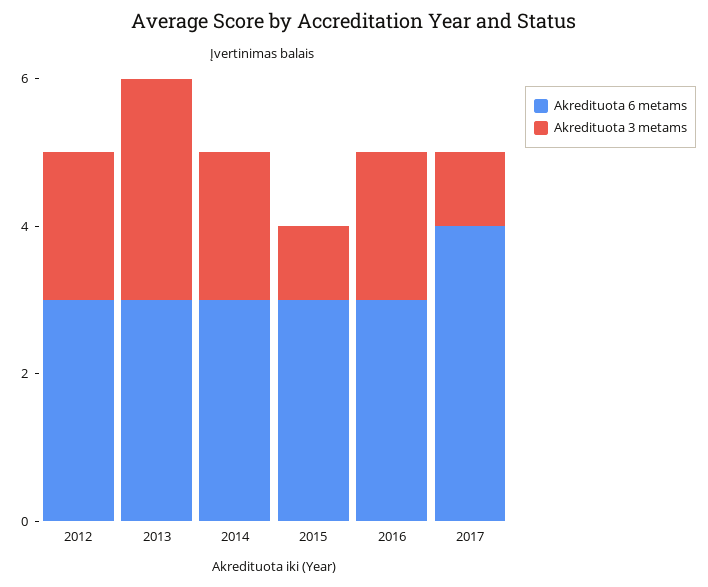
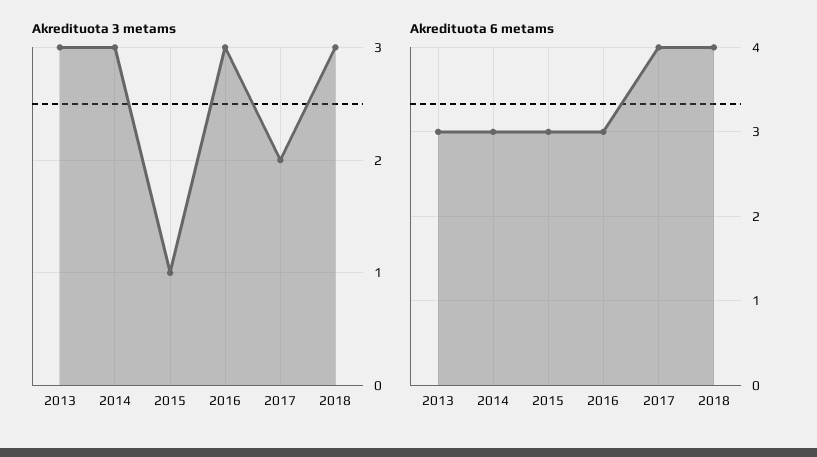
Akredituota 6 metams, 2012: 3 -> none
Akredituota 3 metams, 2012: 2 -> none
Akredituota 3 metams, 2014: 2 -> 3
Akredituota 3 metams, 2016: 2 -> 3
Akredituota 3 metams, 2017: 1 -> 2
Akredituota 3 metams, 2018: none -> 3
Akredituota 6 metams, 2018: none -> 4

